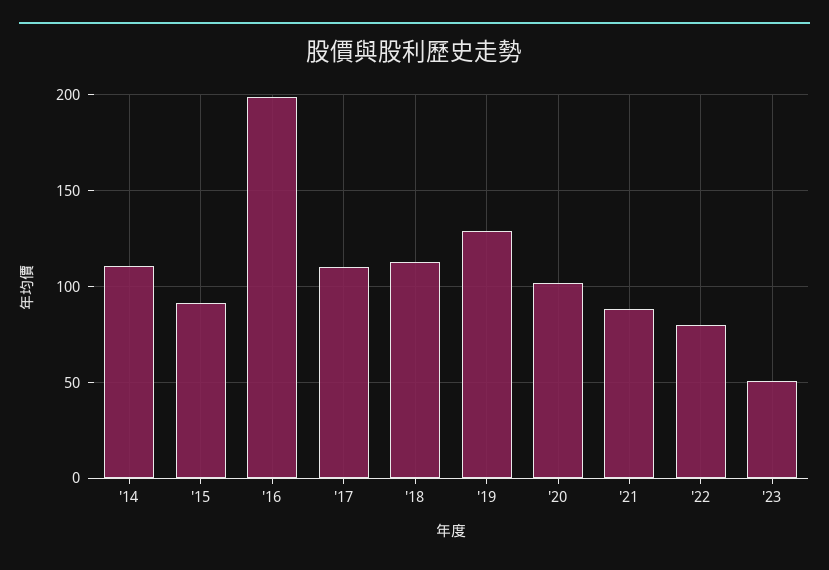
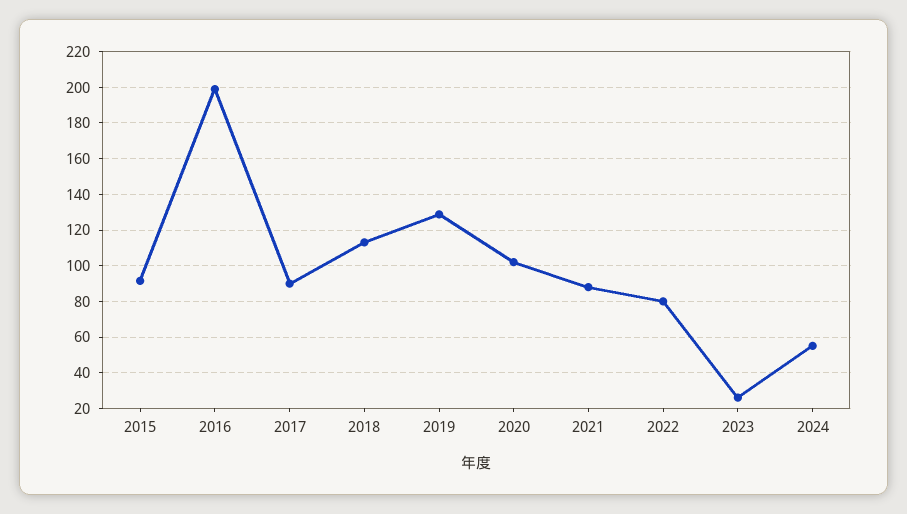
'14: 110 -> none
'17: 110 -> 90
'23: 50 -> 25
2024: none -> 55

